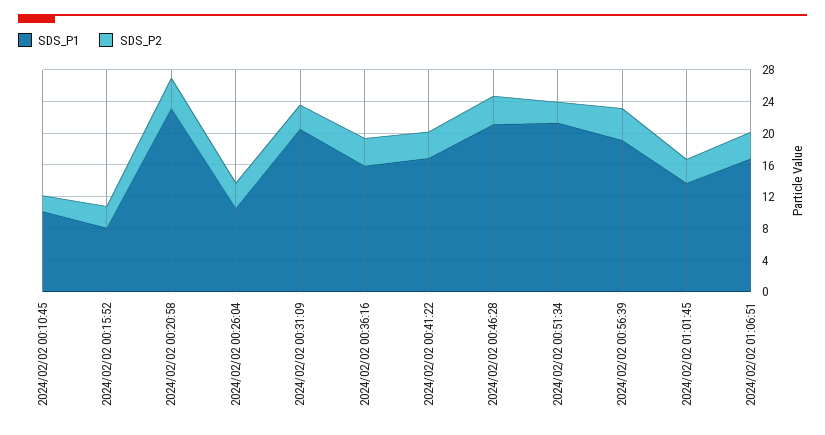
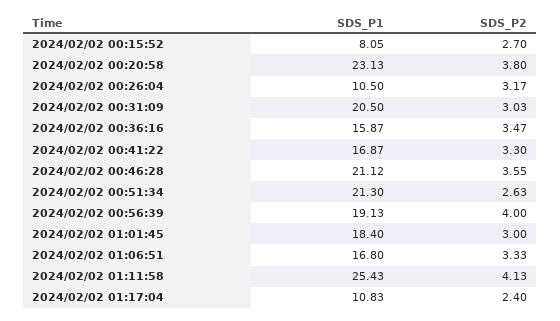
SDS_P1, 2024/02/02 00:10:45: 10 -> none
SDS_P2, 2024/02/02 00:10:45: 2 -> none
SDS_P1, 2024/02/02 01:01:45: 14 -> 18.4
SDS_P1, 2024/02/02 01:11:58: none -> 25.43
SDS_P2, 2024/02/02 01:11:58: none -> 4.13
SDS_P1, 2024/02/02 01:17:04: none -> 10.83
SDS_P2, 2024/02/02 01:17:04: none -> 2.4

